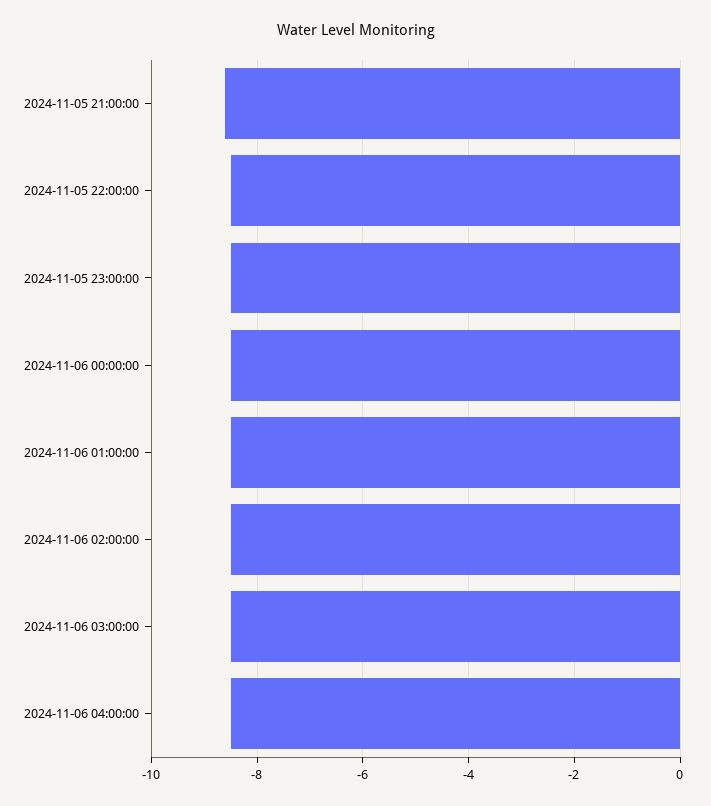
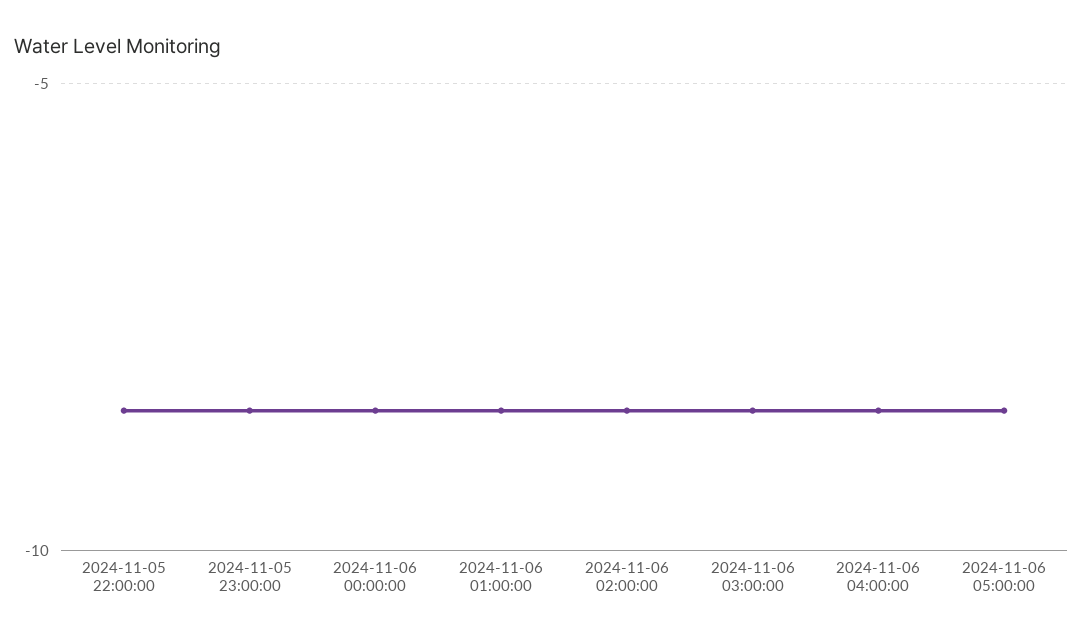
2024-11-05 21:00:00: -8.6 -> none
2024-11-06 05:00:00: none -> -8.5

